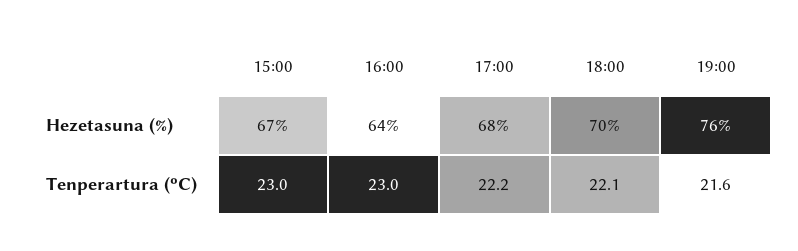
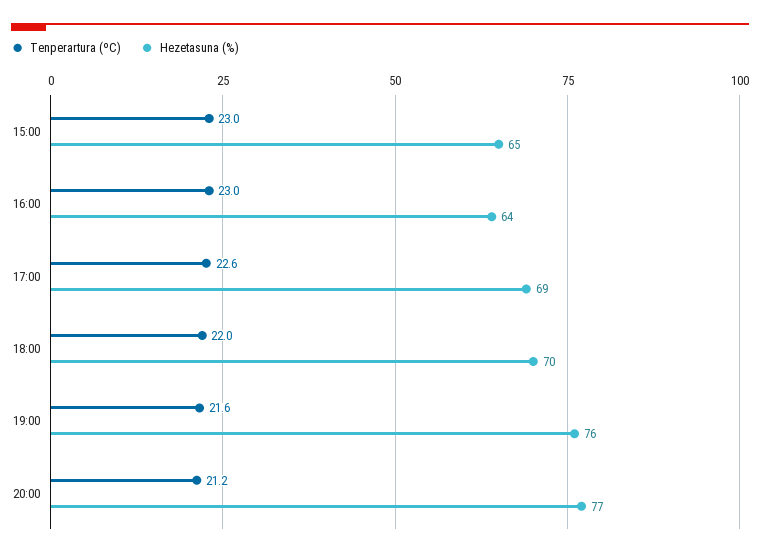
Hezetasuna (%), 15:00: 67 -> 65
Hezetasuna (%), 17:00: 68 -> 69
Tenperartura (ºC), 17:00: 22.2 -> 22.6
Tenperartura (ºC), 18:00: 22.1 -> 22
Tenperartura (ºC), 20:00: none -> 21.2
Hezetasuna (%), 20:00: none -> 77

